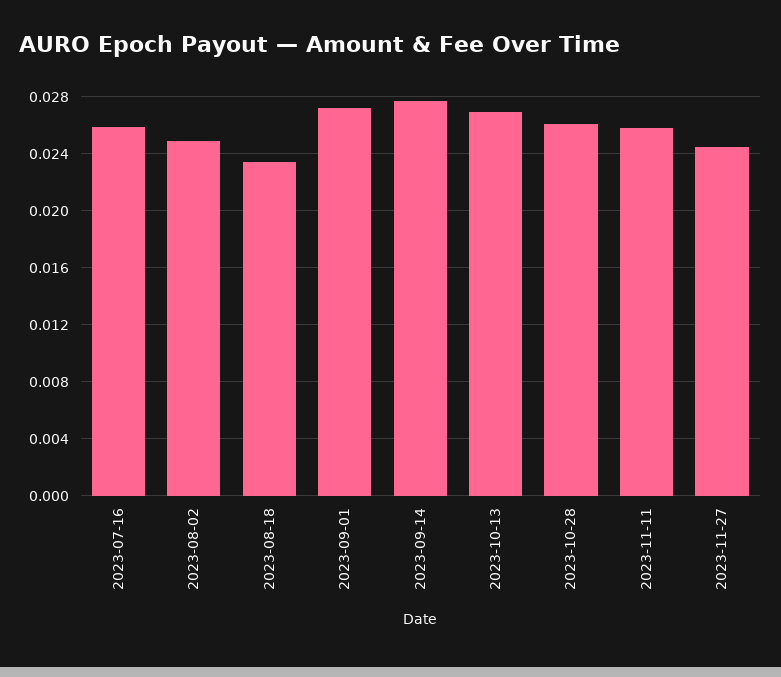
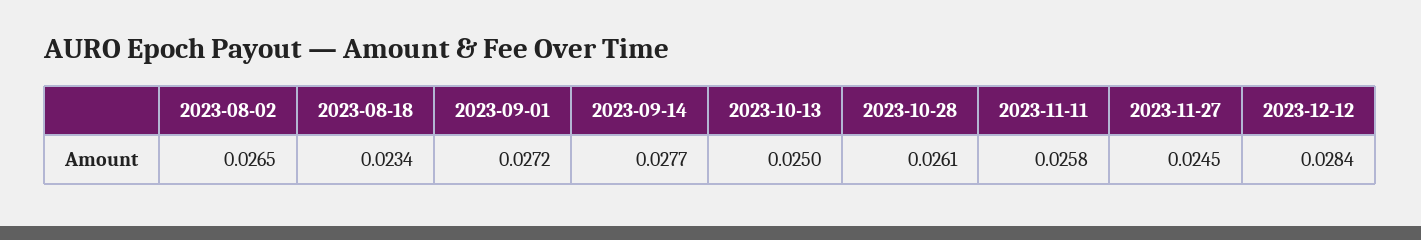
2023-07-16: 0.026 -> none
2023-08-02: 0.025 -> 0.0265
2023-10-13: 0.027 -> 0.025
2023-12-12: none -> 0.0284

